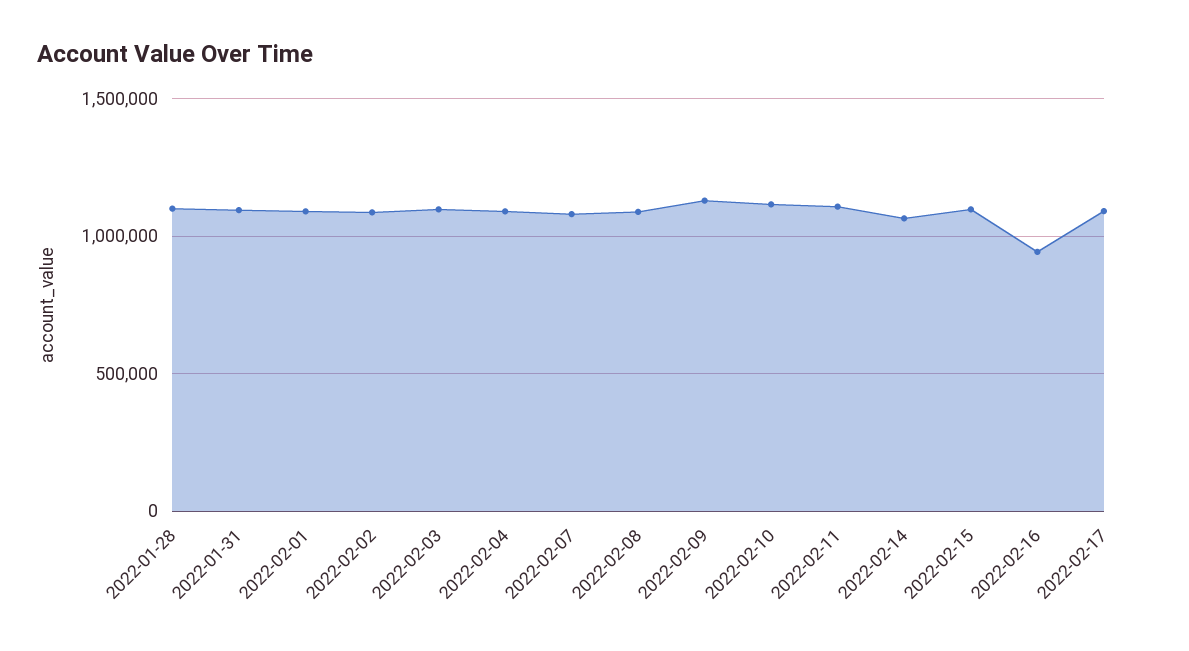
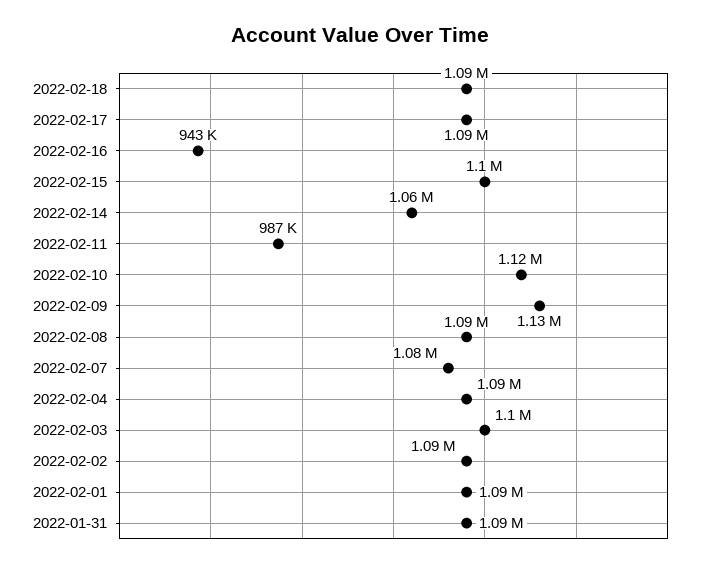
2022-01-28: 1100000 -> none
2022-02-11: 1100000 -> 987000
2022-02-18: none -> 1090000

